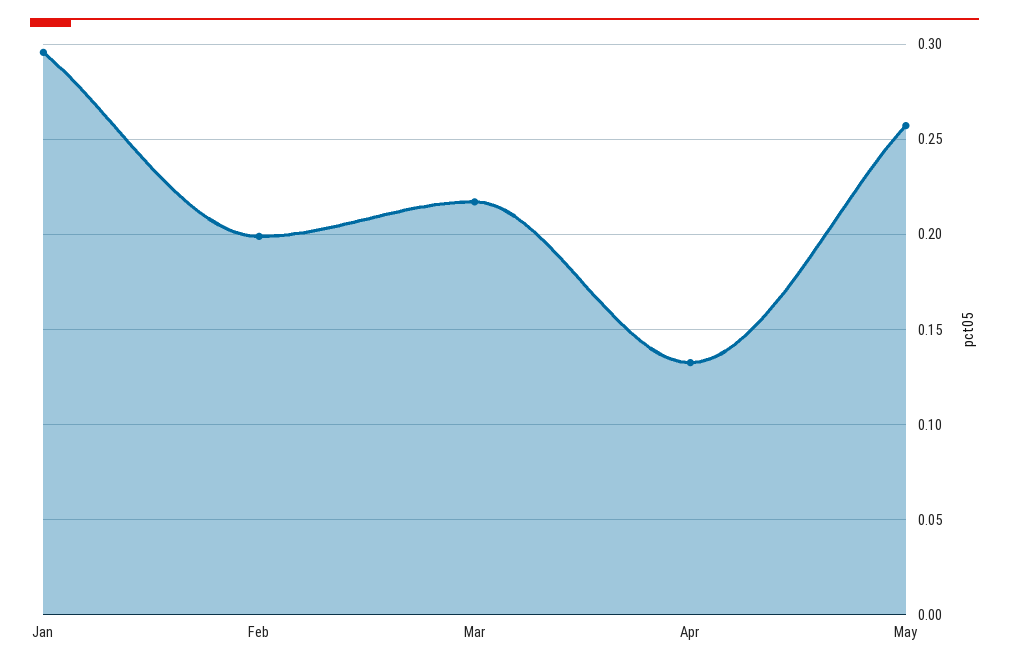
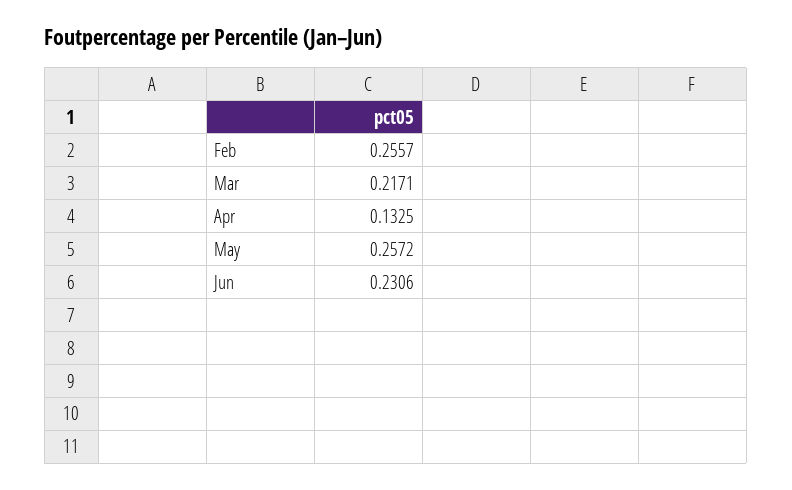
Jan: 0.295 -> none
Feb: 0.2 -> 0.2557
Jun: none -> 0.2306

